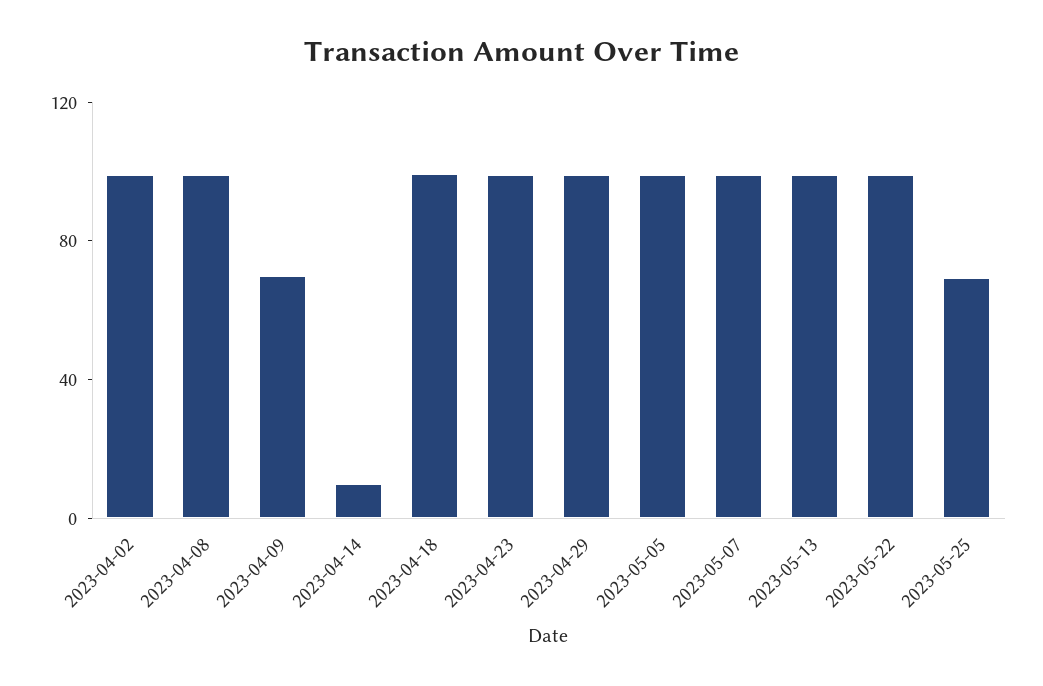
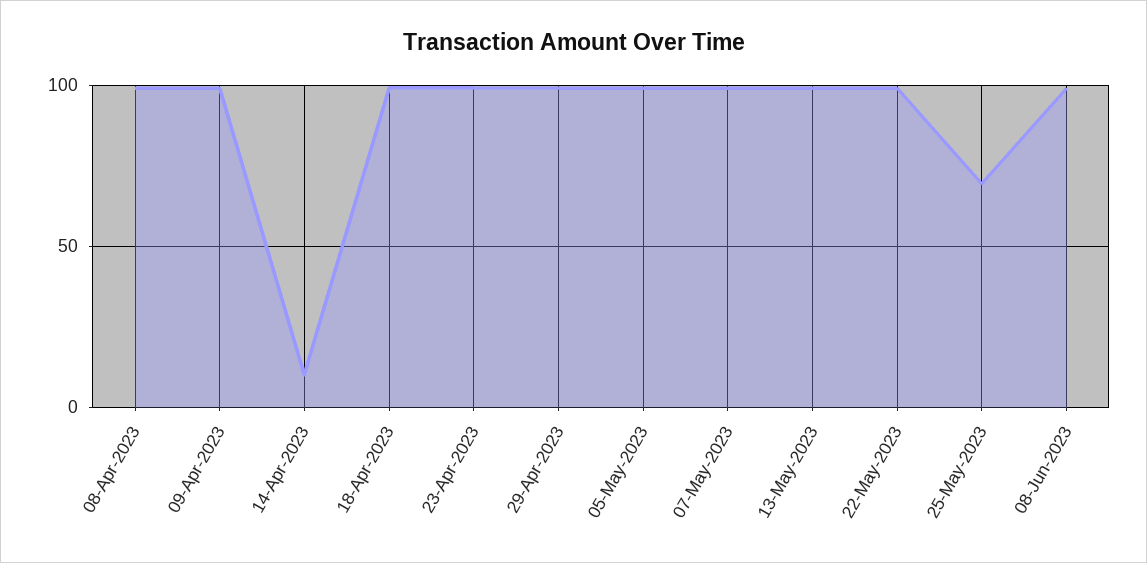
2023-04-02: 100 -> none
2023-04-09: 70 -> 100
08-Jun-2023: none -> 100

